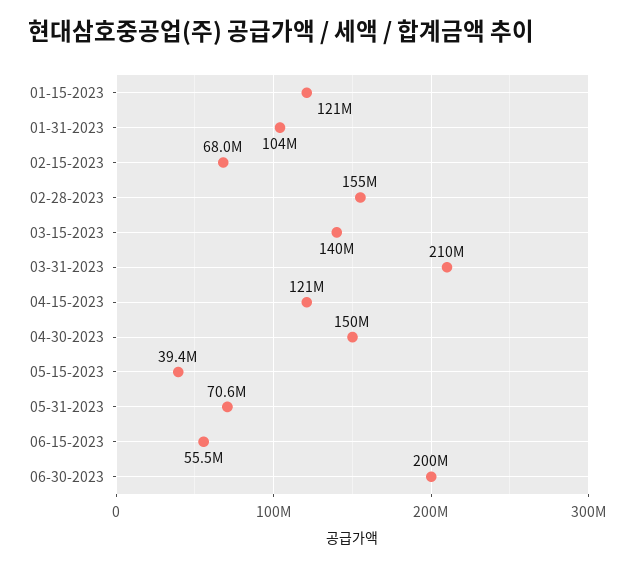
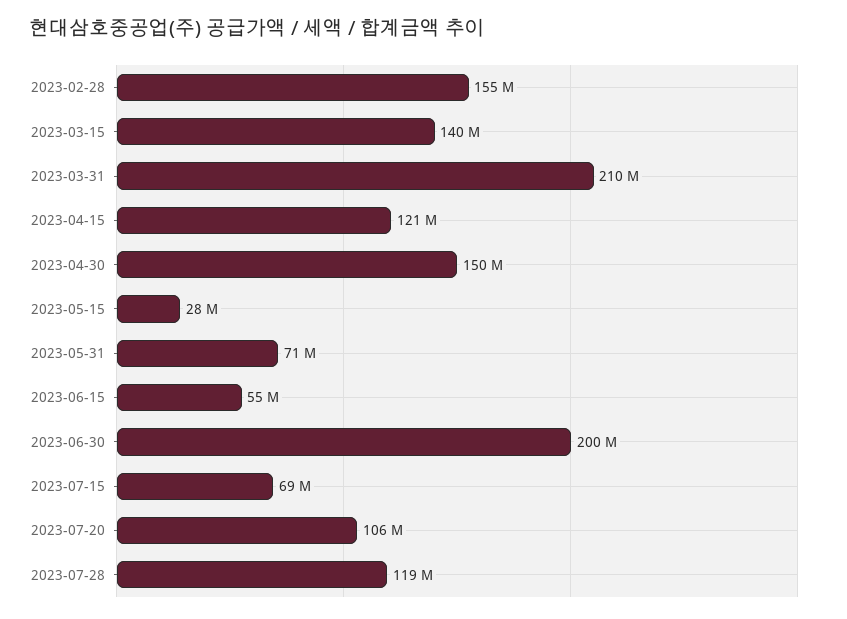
01-15-2023: 121000000 -> none
01-31-2023: 104000000 -> none
02-15-2023: 68000000 -> none
05-15-2023: 39400000 -> 28000000
2023-07-15: none -> 69000000
2023-07-20: none -> 106000000
2023-07-28: none -> 119000000

